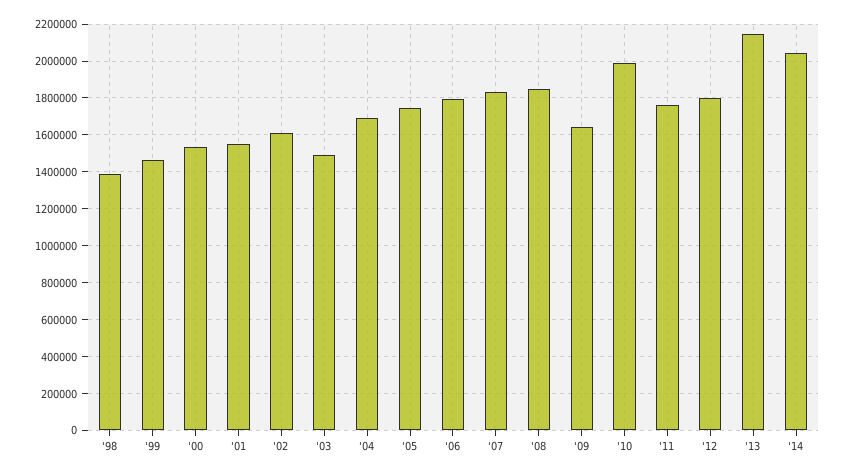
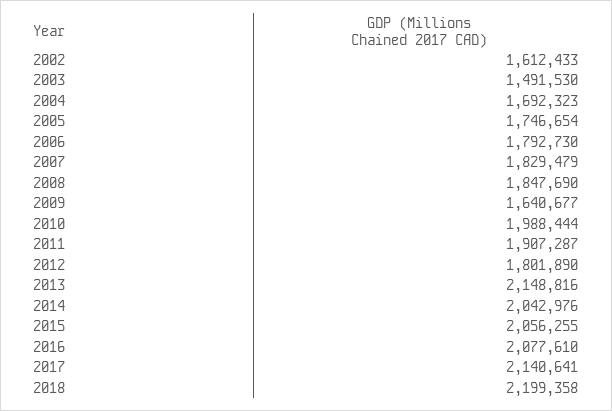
'98: 1400000 -> none
'99: 1450000 -> none
'00: 1550000 -> none
'01: 1550000 -> none
'11: 1750000 -> 1907287
2015: none -> 2056255
2016: none -> 2077610
2017: none -> 2140641
2018: none -> 2199358

